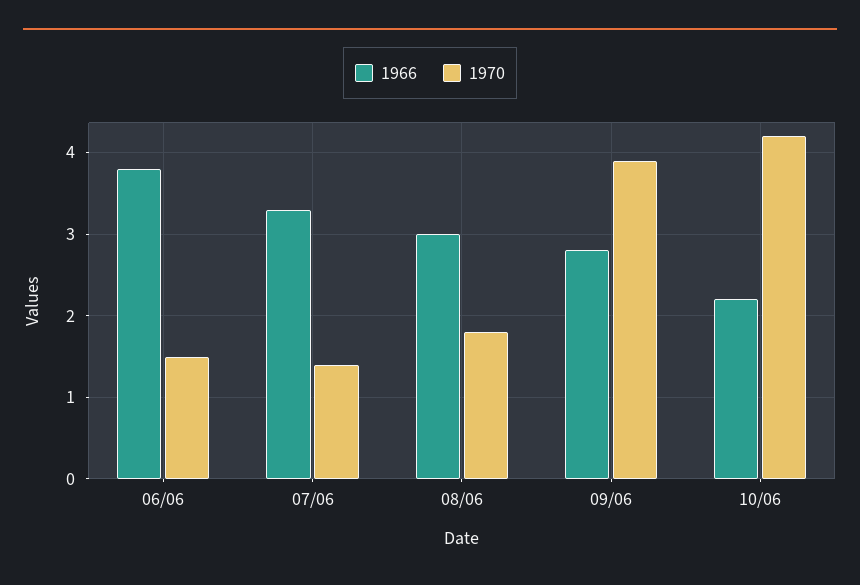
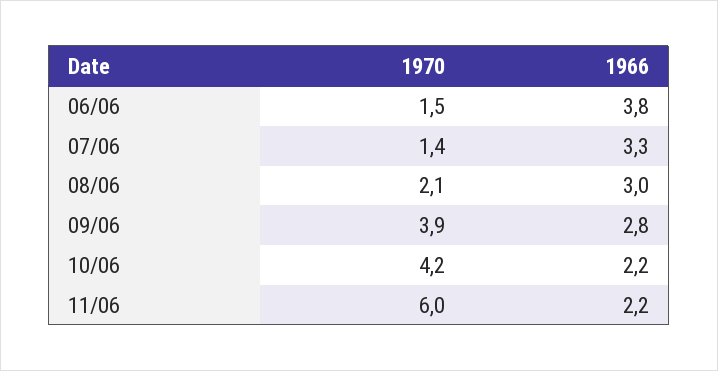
1970, 08/06: 1.8 -> 2.1
1970, 11/06: none -> 6
1966, 11/06: none -> 2.2

